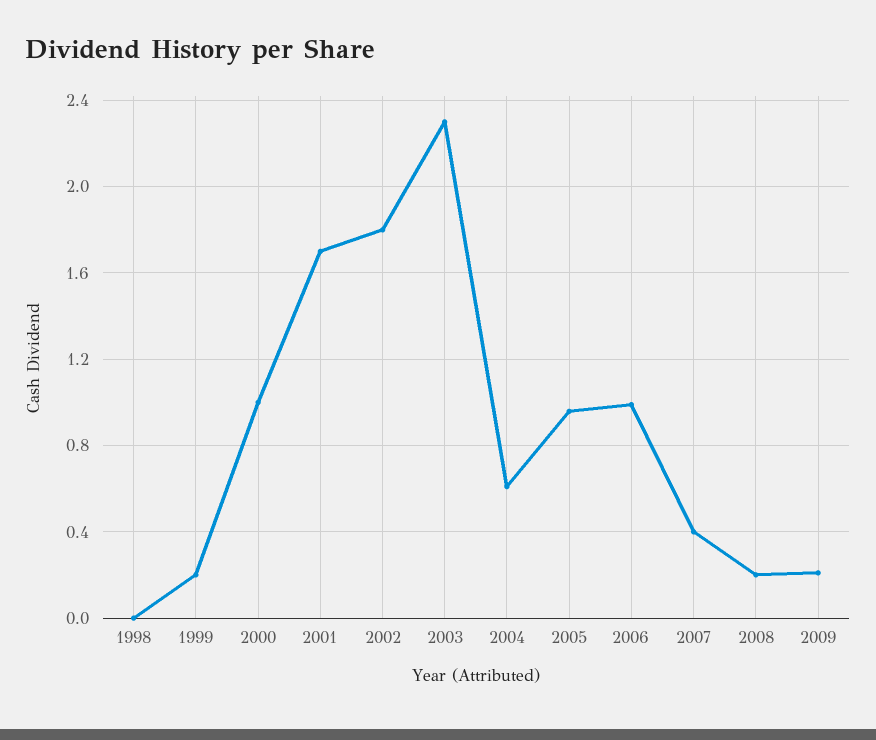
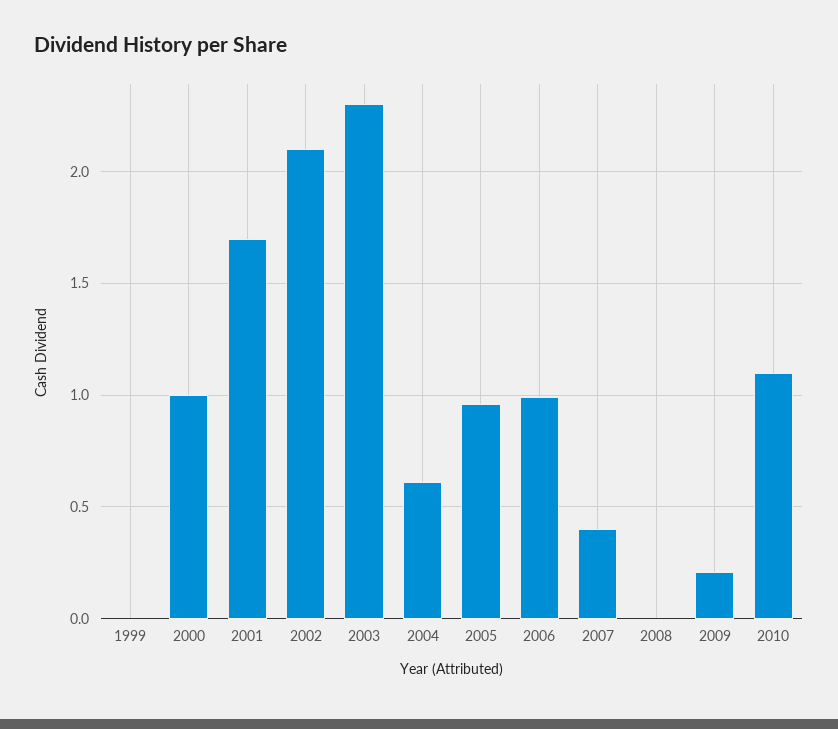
1998: 0 -> none
1999: 0.2 -> 0
2002: 1.8 -> 2.1
2008: 0.2 -> 0
2010: none -> 1.1

